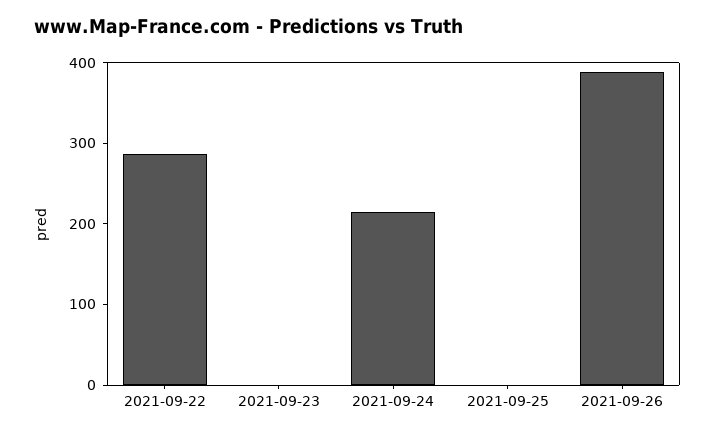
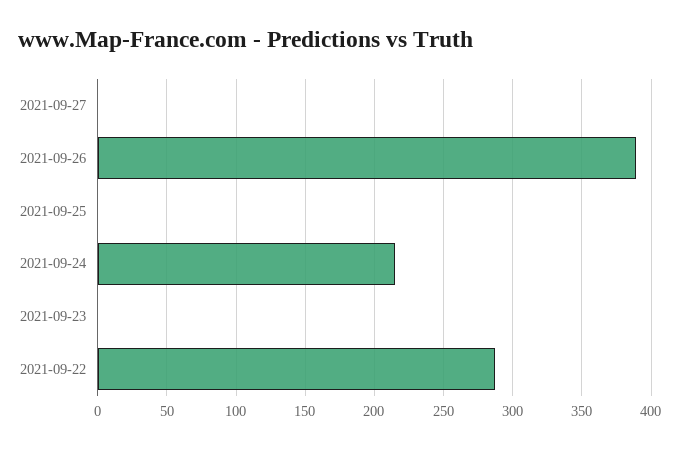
2021-09-27: none -> 0

